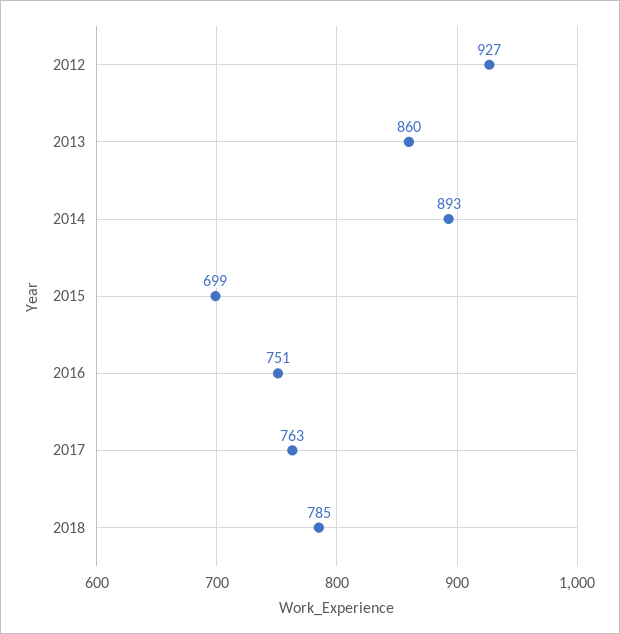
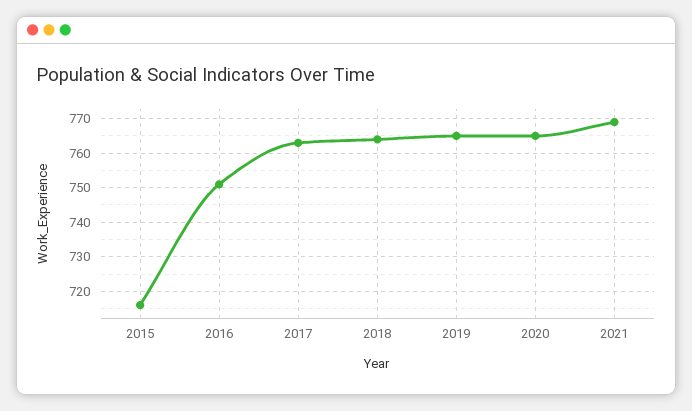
2012: 927 -> none
2013: 860 -> none
2014: 893 -> none
2015: 699 -> 715
2018: 785 -> 765
2019: none -> 765
2020: none -> 765
2021: none -> 770

